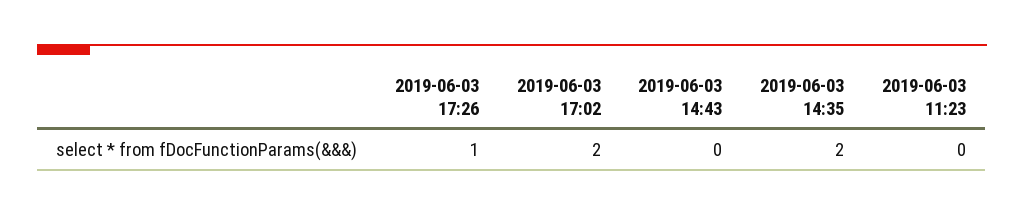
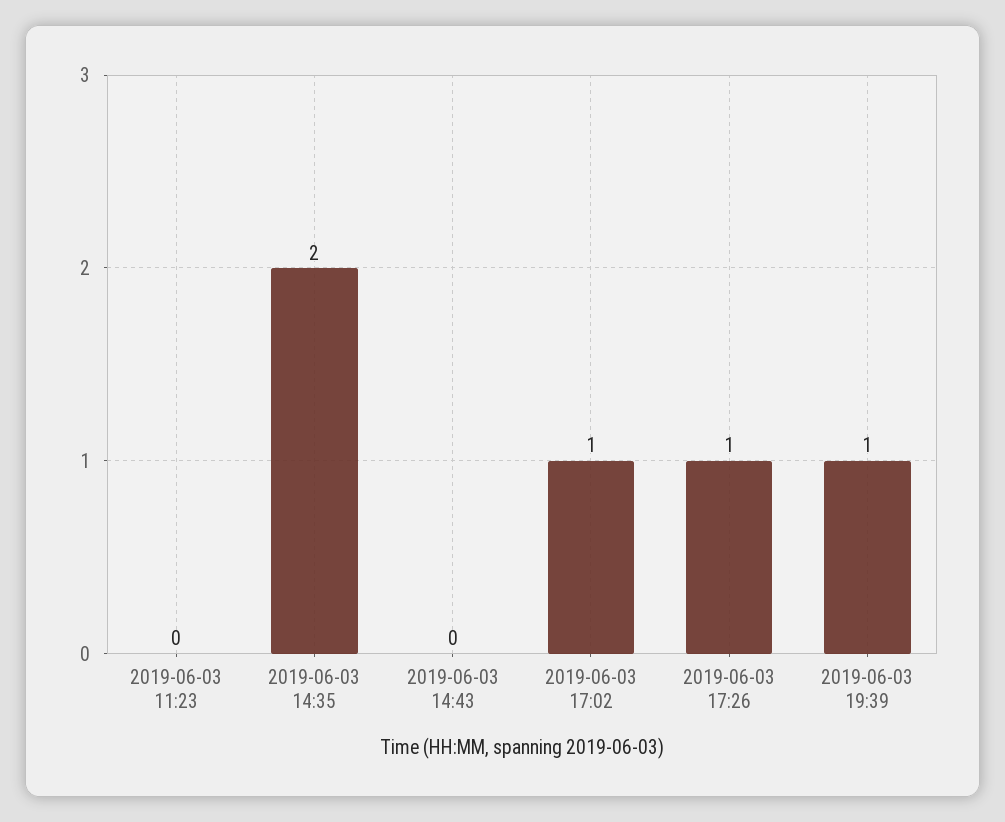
2019-06-03 17:02: 2 -> 1
2019-06-03 19:39: none -> 1

